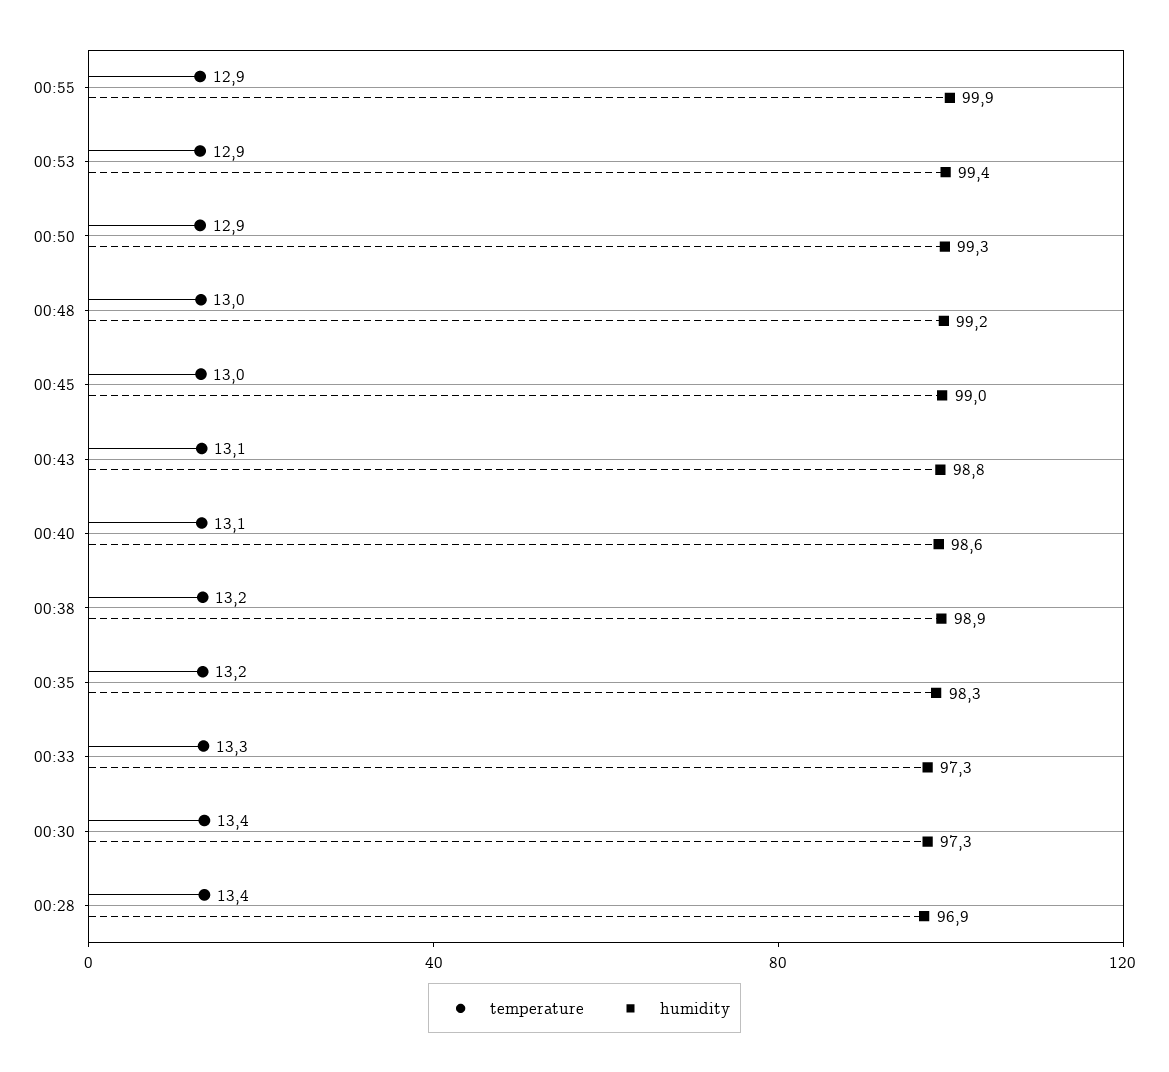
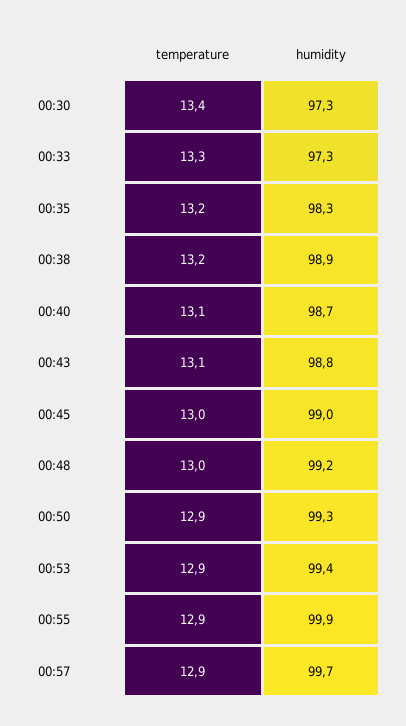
humidity, 00:40: 98.6 -> 98.7
temperature, 00:28: 13.4 -> none
humidity, 00:28: 96.9 -> none
temperature, 00:57: none -> 12.9
humidity, 00:57: none -> 99.7

